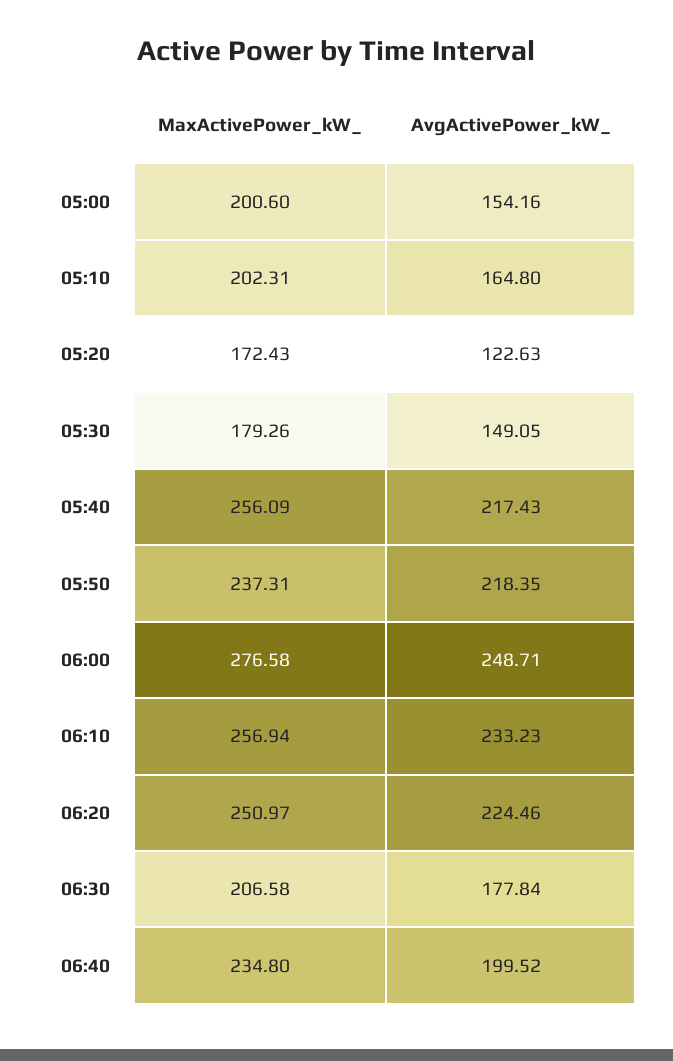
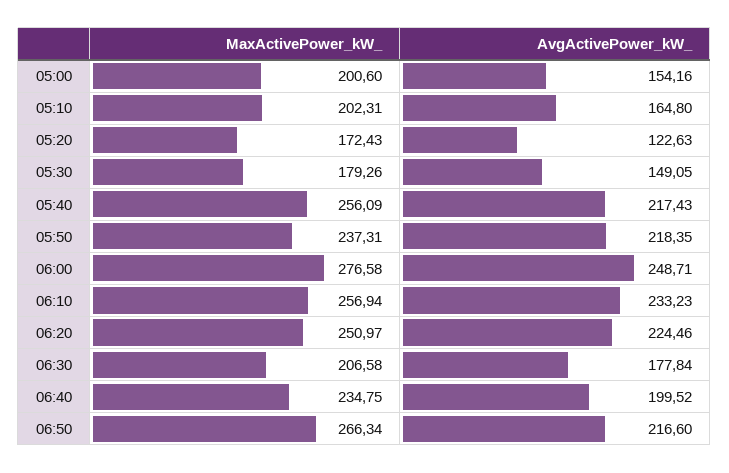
MaxActivePower_kW_, 06:40: 234.8 -> 234.75
MaxActivePower_kW_, 06:50: none -> 266.34
AvgActivePower_kW_, 06:50: none -> 216.6

